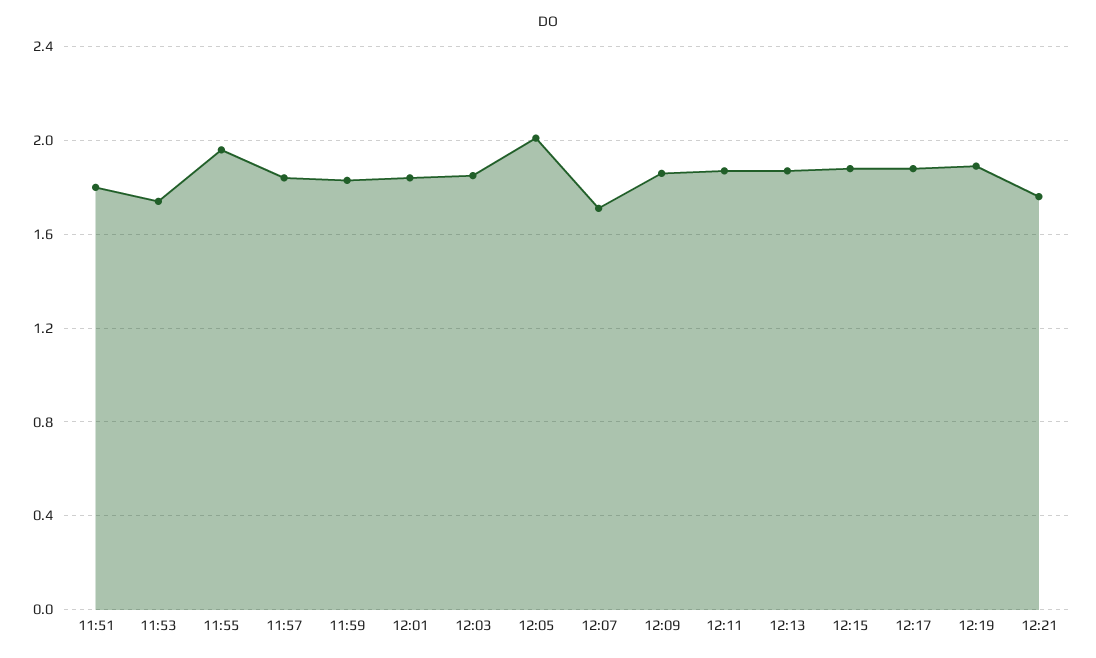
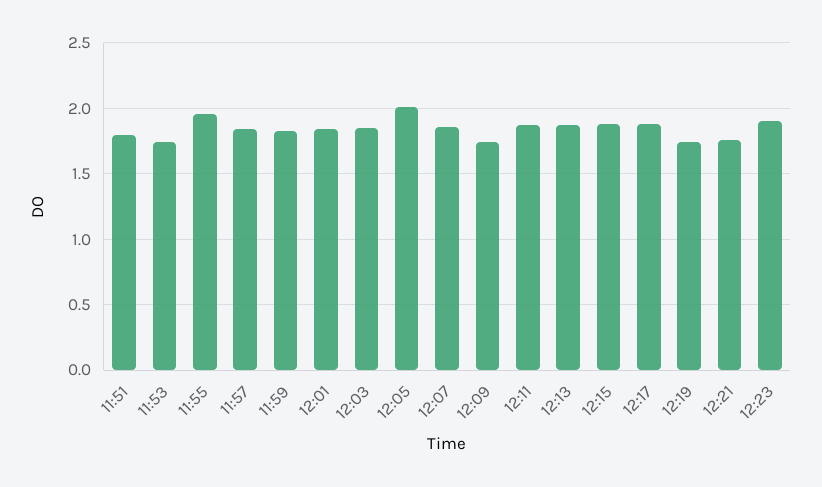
12:07: 1.7 -> 1.85
12:09: 1.85 -> 1.75
12:19: 1.9 -> 1.75
12:23: none -> 1.9

